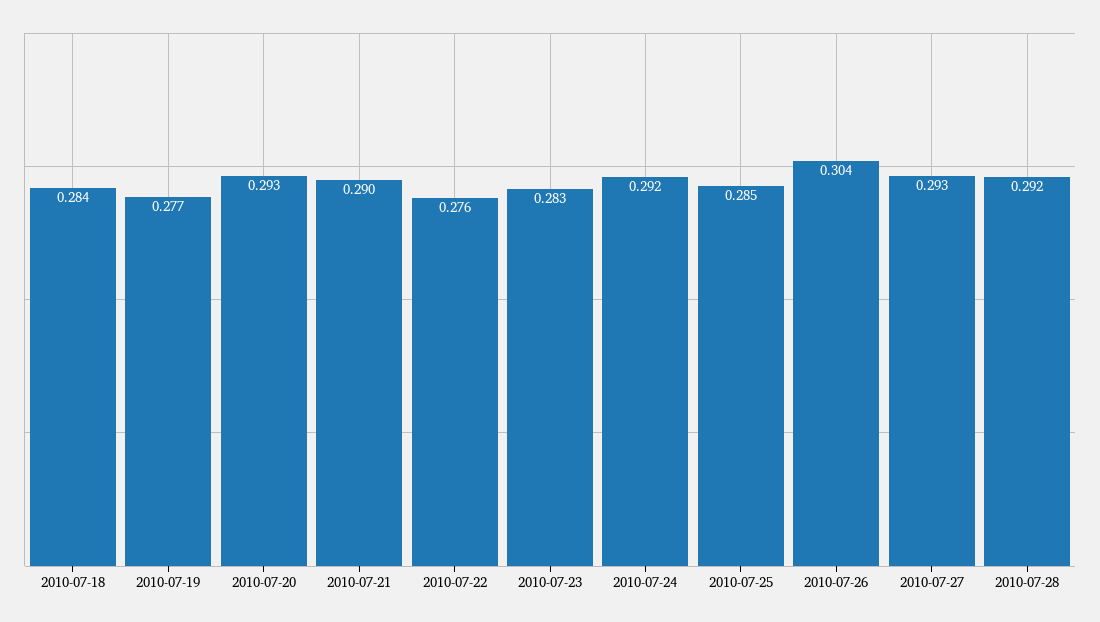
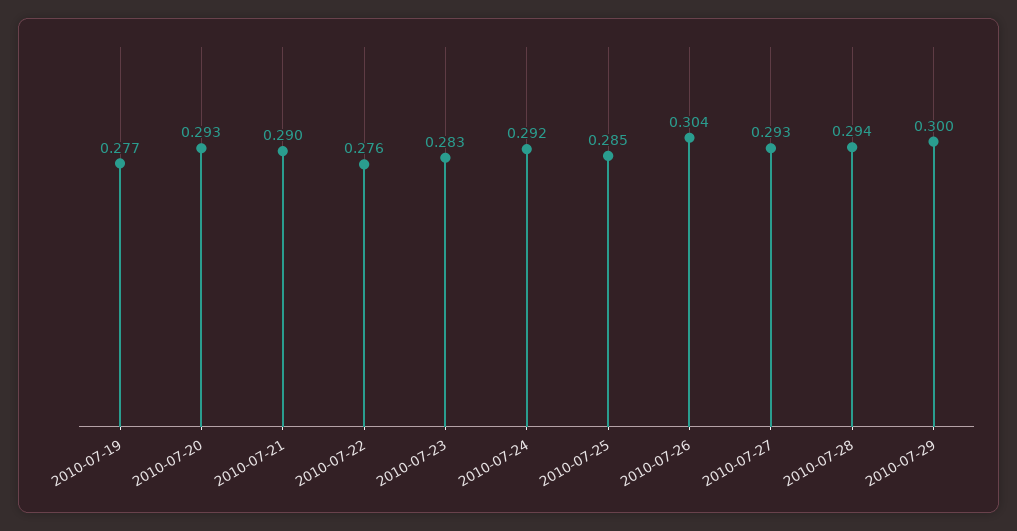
2010-07-18: 0.284 -> none
2010-07-28: 0.292 -> 0.294
2010-07-29: none -> 0.3

